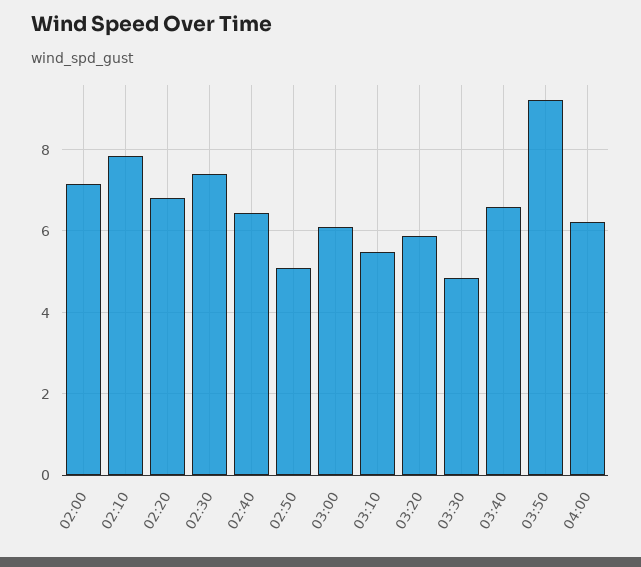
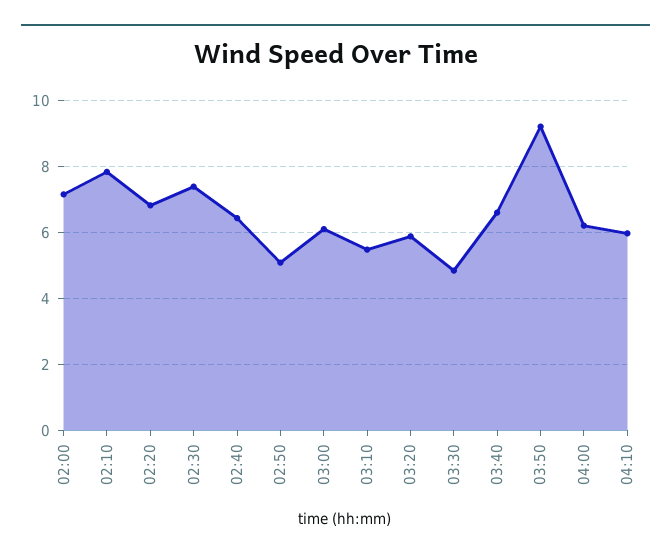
04:10: none -> 6

